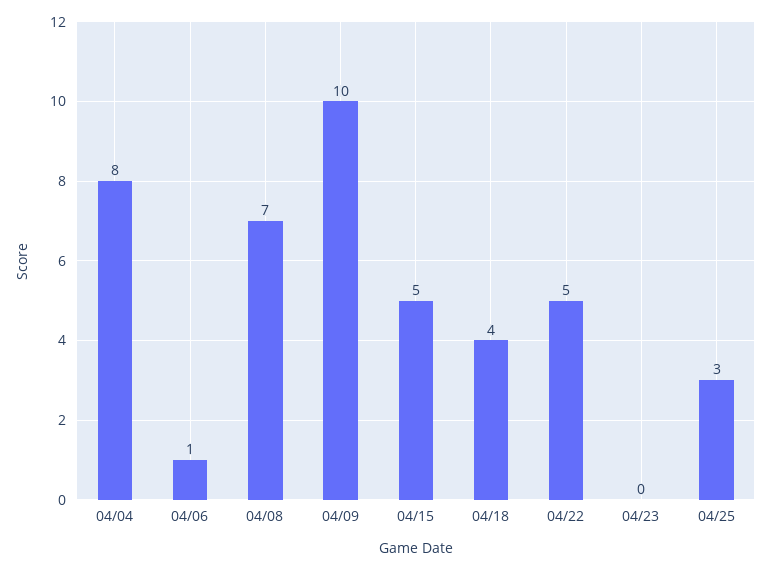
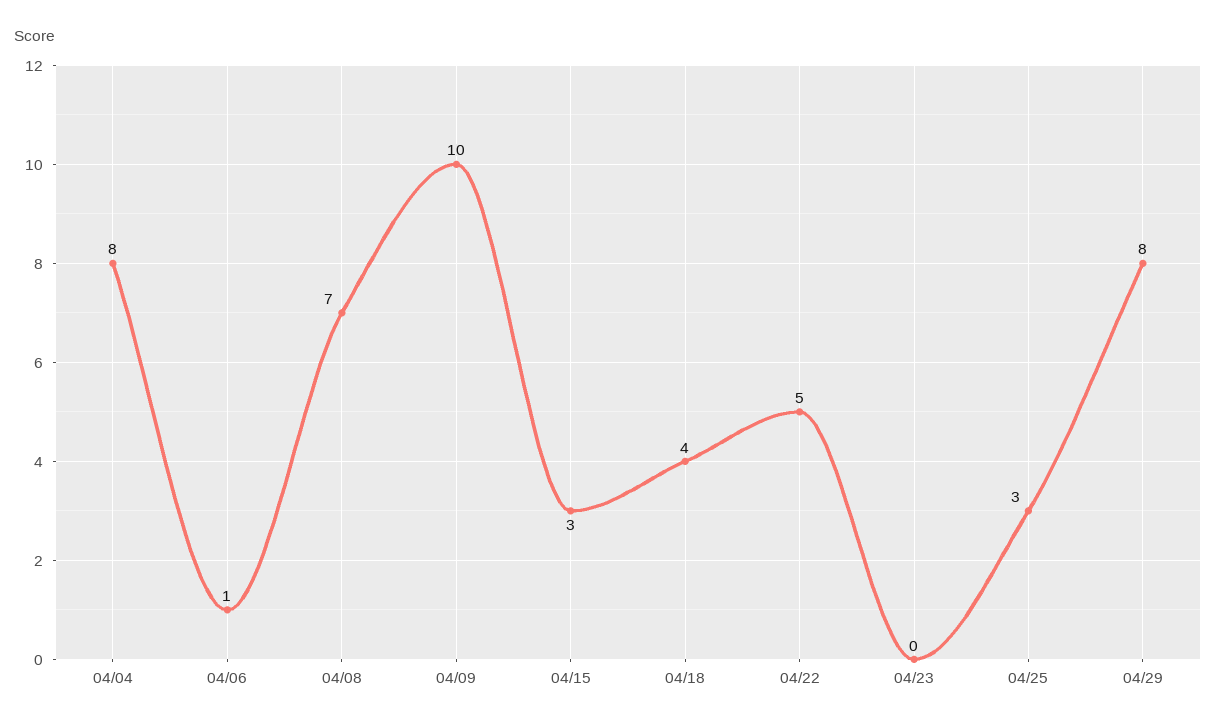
04/15: 5 -> 3
04/29: none -> 8

